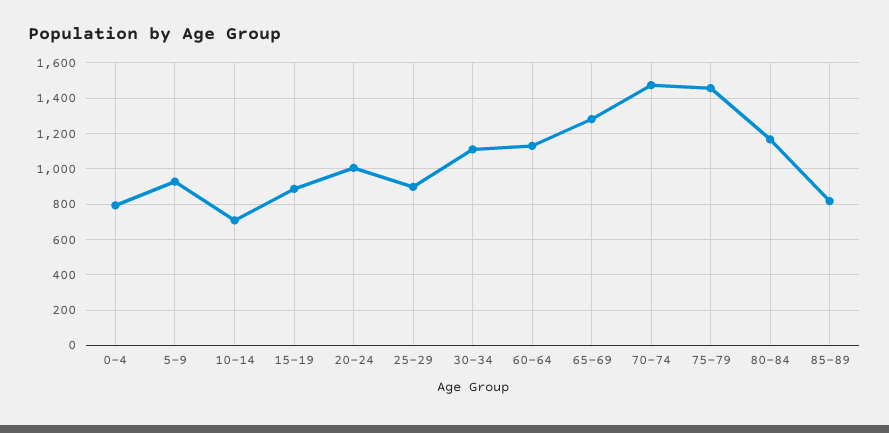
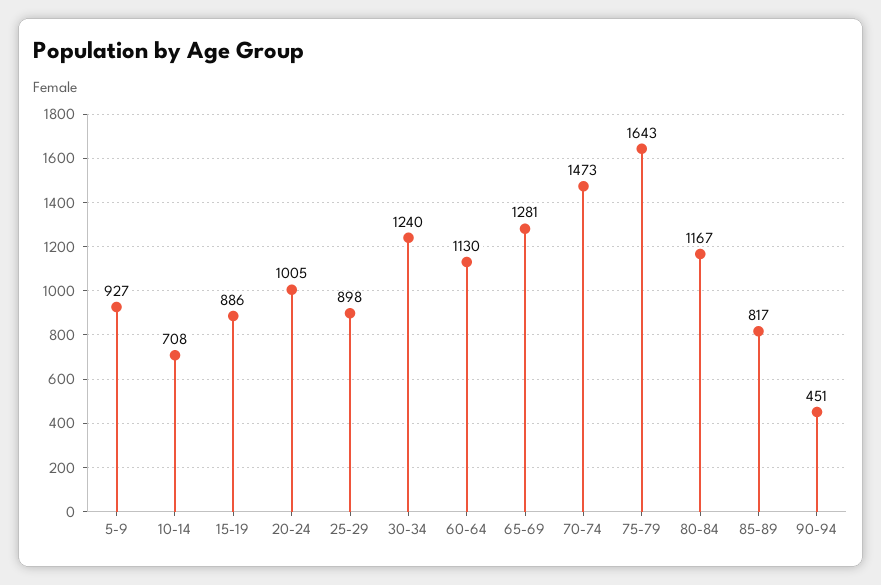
0-4: 800 -> none
30-34: 1100 -> 1240
75-79: 1450 -> 1643
90-94: none -> 451

